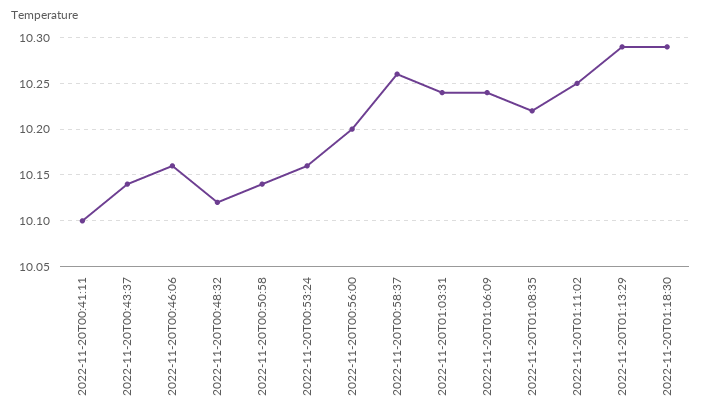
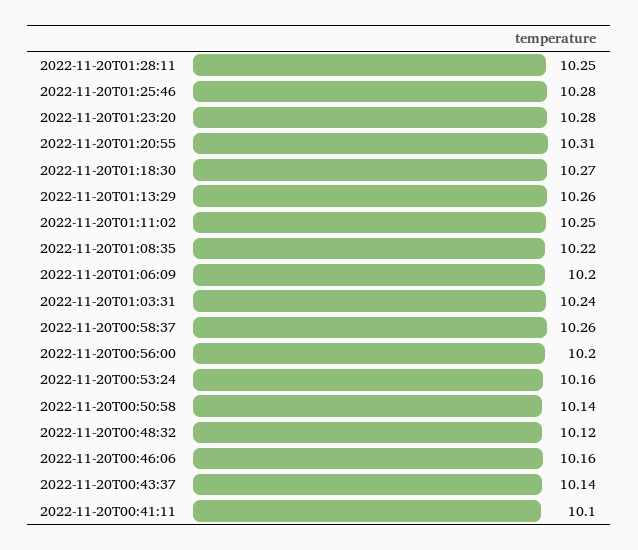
2022-11-20T01:06:09: 10.24 -> 10.2
2022-11-20T01:13:29: 10.29 -> 10.26
2022-11-20T01:18:30: 10.29 -> 10.27
2022-11-20T01:28:11: none -> 10.25
2022-11-20T01:25:46: none -> 10.28
2022-11-20T01:23:20: none -> 10.28
2022-11-20T01:20:55: none -> 10.31

